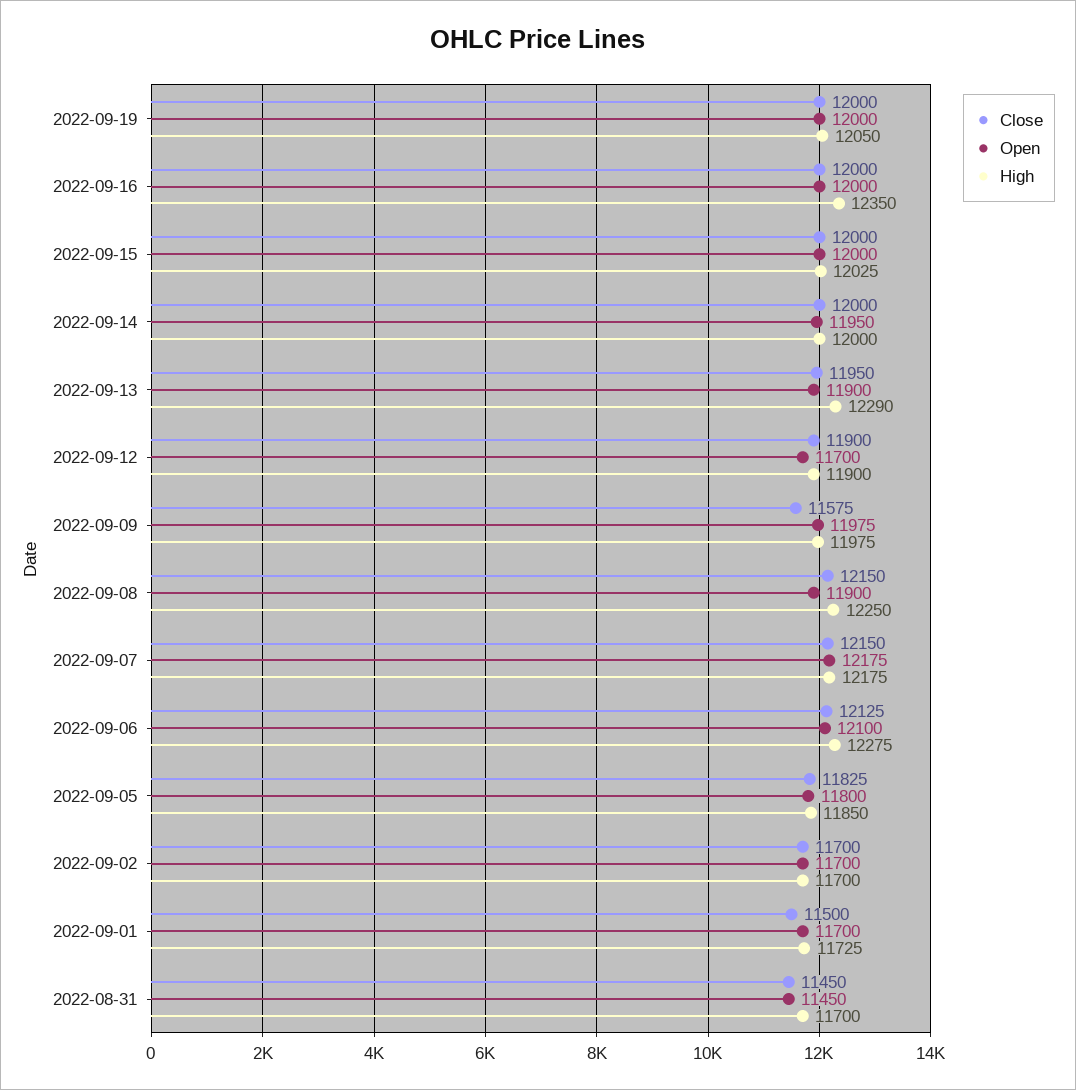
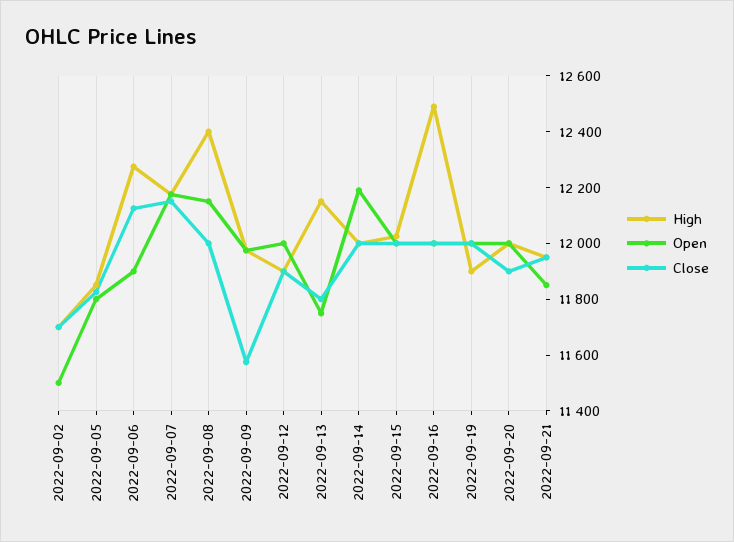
High, 2022-09-19: 12050 -> 11900
High, 2022-09-16: 12350 -> 12500
Open, 2022-09-14: 11950 -> 12200
Close, 2022-09-13: 11950 -> 11800
Open, 2022-09-13: 11900 -> 11750
High, 2022-09-13: 12290 -> 12150
Open, 2022-09-12: 11700 -> 12000
Close, 2022-09-08: 12150 -> 12000
Open, 2022-09-08: 11900 -> 12150
High, 2022-09-08: 12250 -> 12400
Open, 2022-09-06: 12100 -> 11900
Open, 2022-09-02: 11700 -> 11500
Close, 2022-09-01: 11500 -> none
Open, 2022-09-01: 11700 -> none
High, 2022-09-01: 11725 -> none
Close, 2022-08-31: 11450 -> none
Open, 2022-08-31: 11450 -> none
High, 2022-08-31: 11700 -> none
High, 2022-09-20: none -> 12000
Open, 2022-09-20: none -> 12000
Close, 2022-09-20: none -> 11900
High, 2022-09-21: none -> 11950
Open, 2022-09-21: none -> 11850
Close, 2022-09-21: none -> 11950

